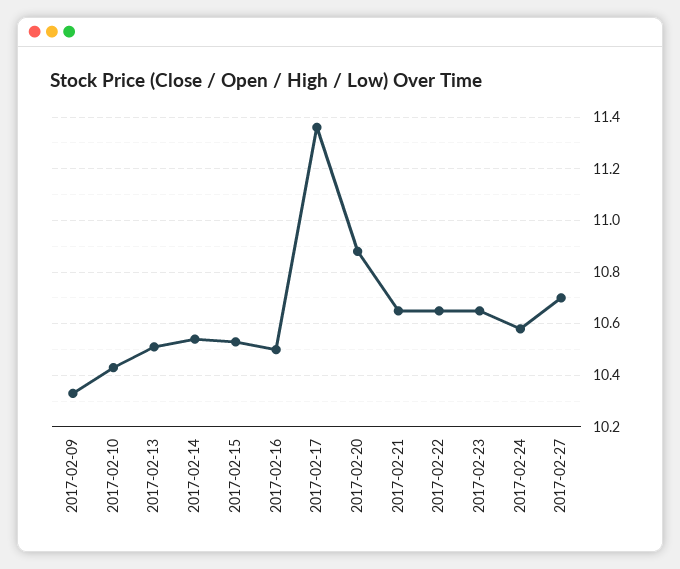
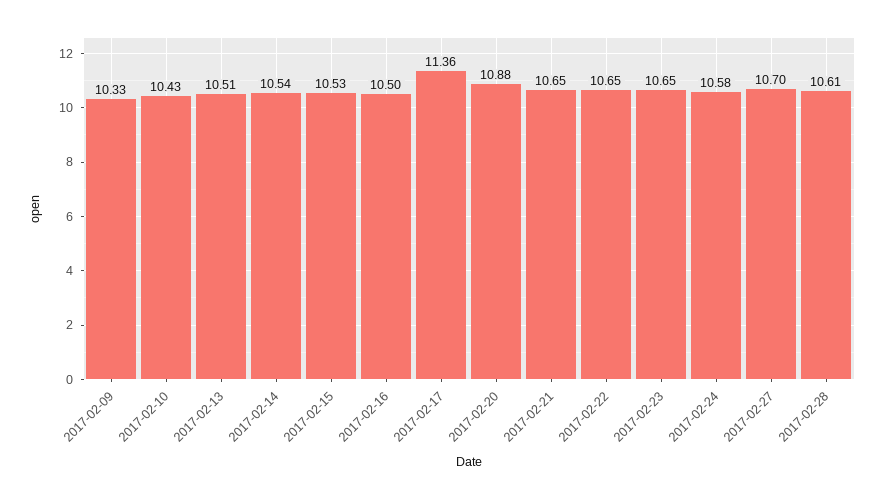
2017-02-28: none -> 10.61

